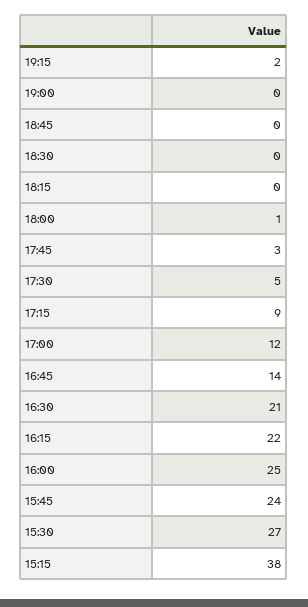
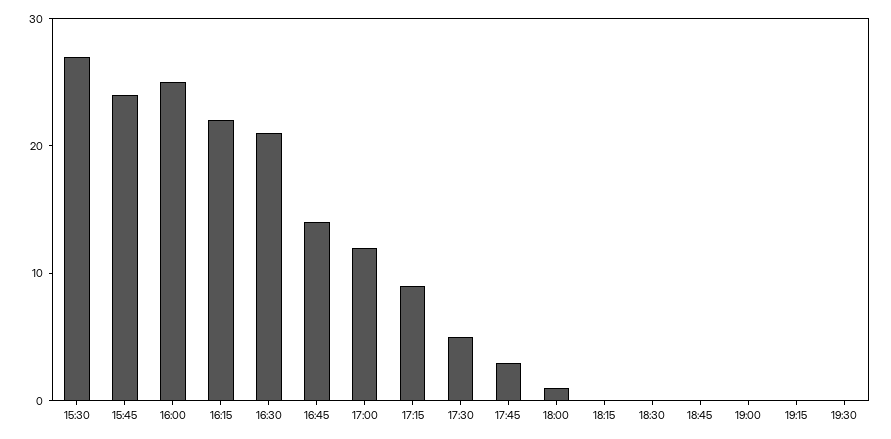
19:15: 2 -> 0
15:15: 38 -> none
19:30: none -> 0

